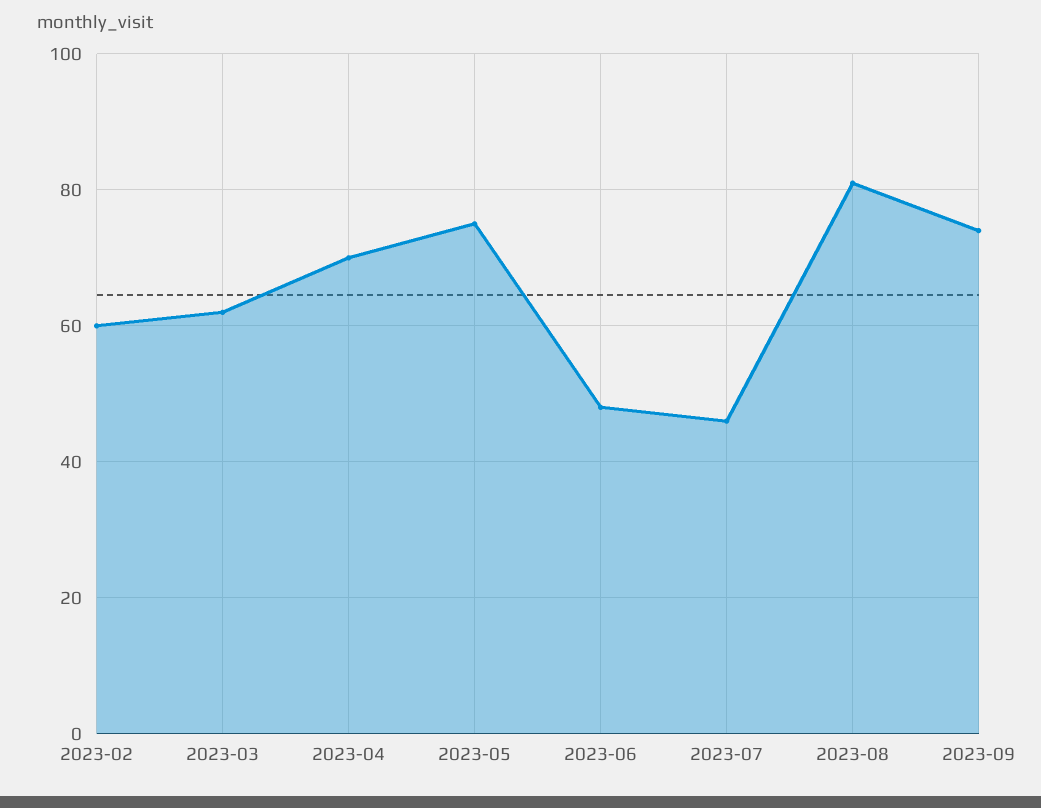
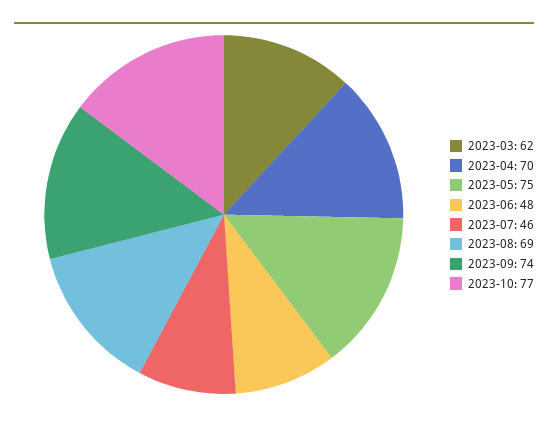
2023-02: 60 -> none
2023-08: 80 -> 69
2023-10: none -> 77

